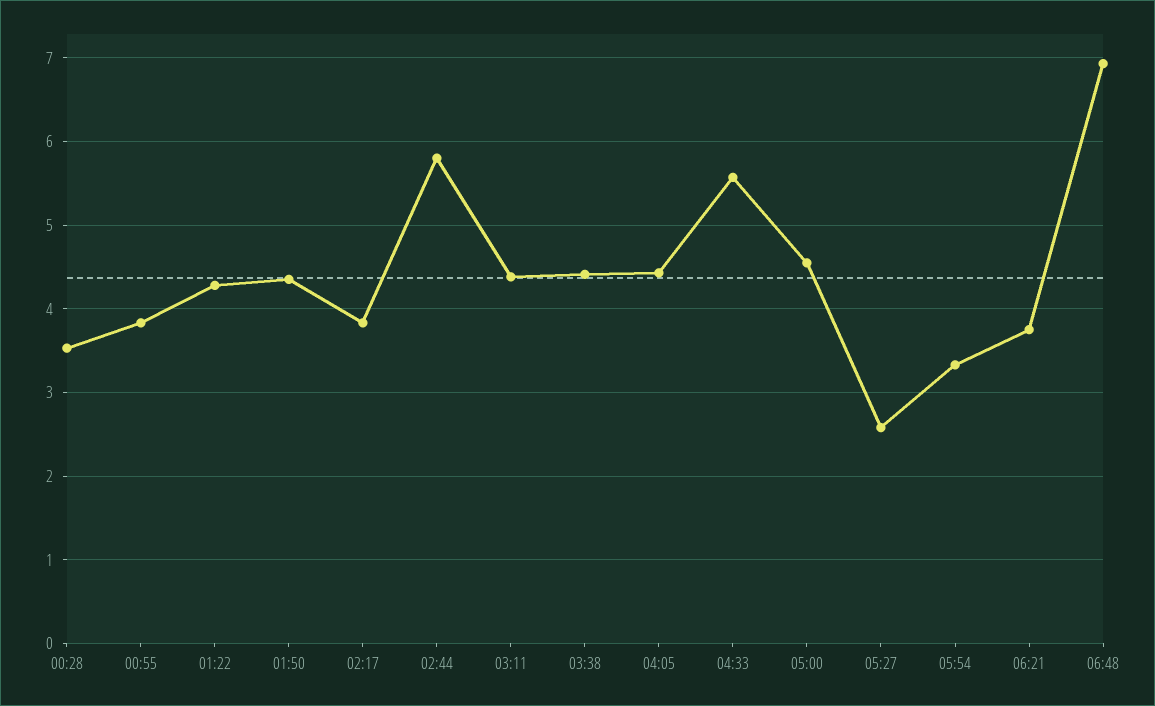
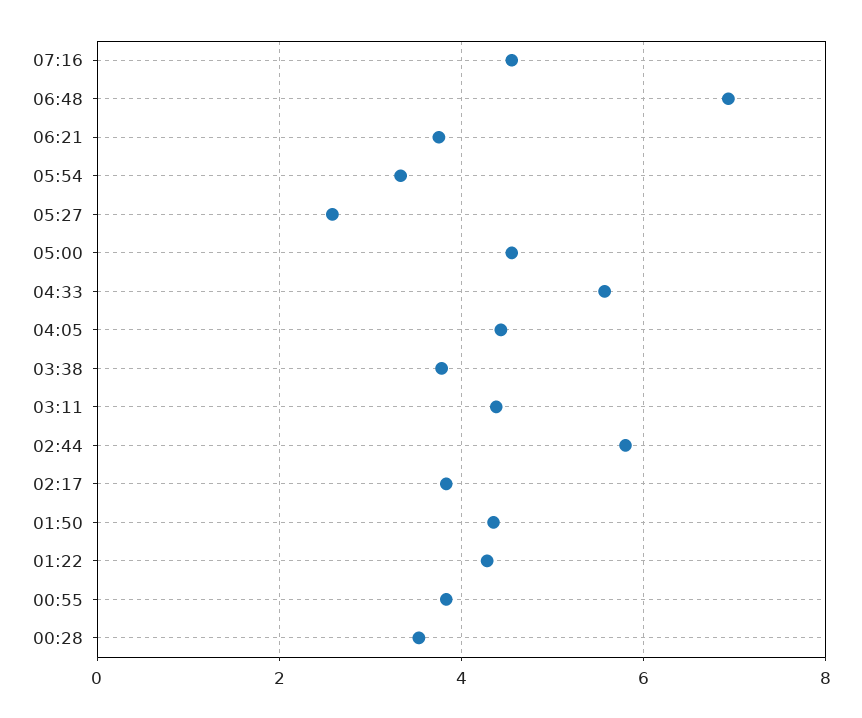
03:38: 4.4 -> 3.8
07:16: none -> 4.6

